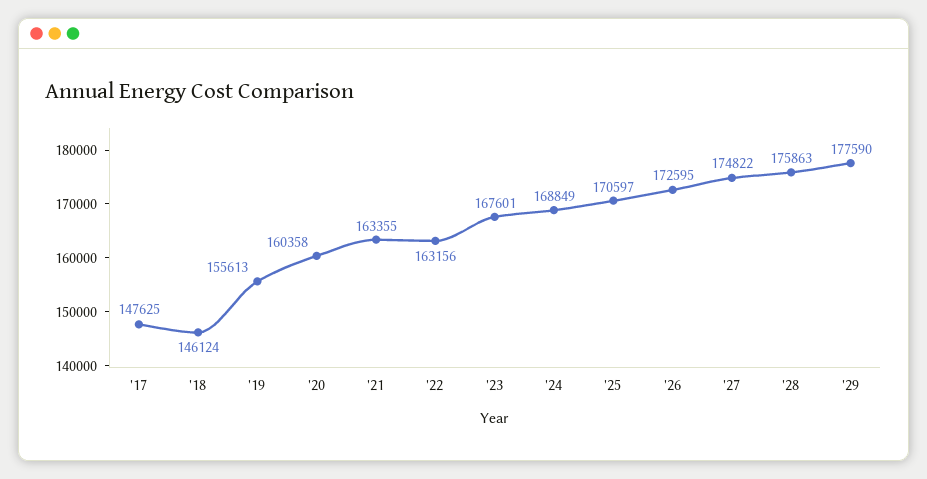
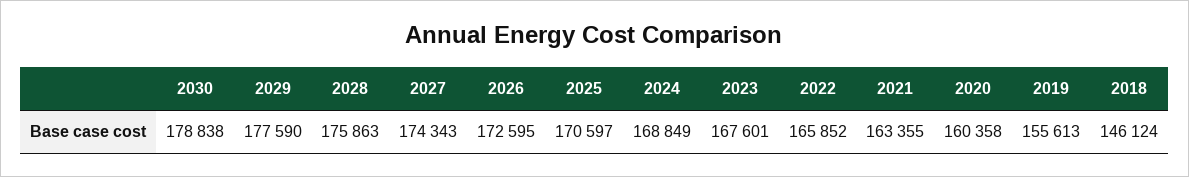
'17: 147625 -> none
'22: 163156 -> 165852
'27: 174822 -> 174343
2030: none -> 178838

